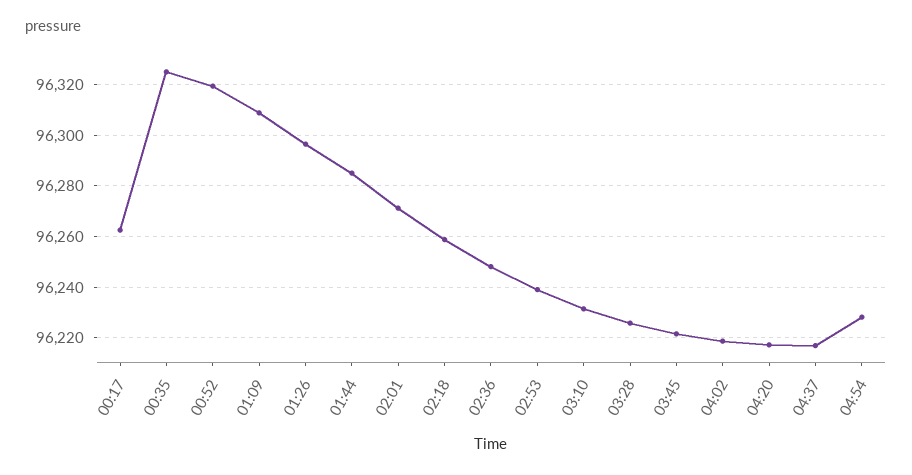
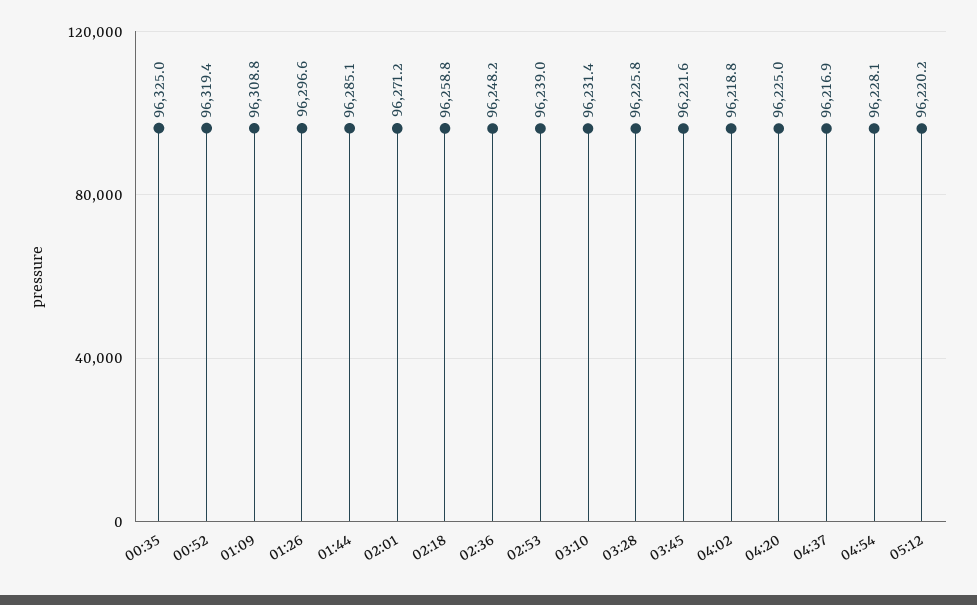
00:17: 96262.5 -> none
04:20: 96217.5 -> 96225
05:12: none -> 96220.2

